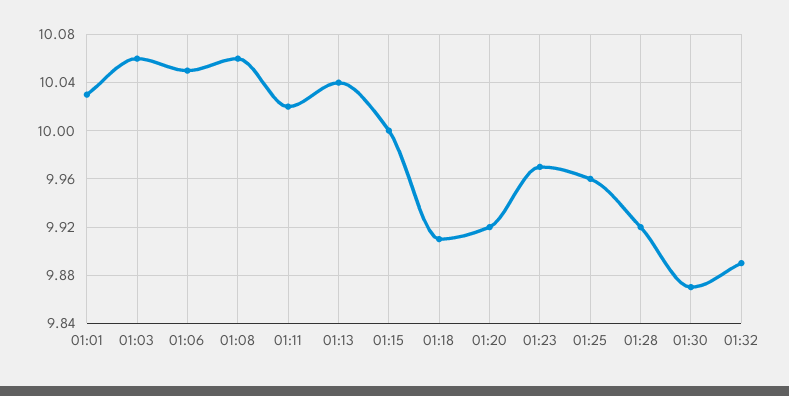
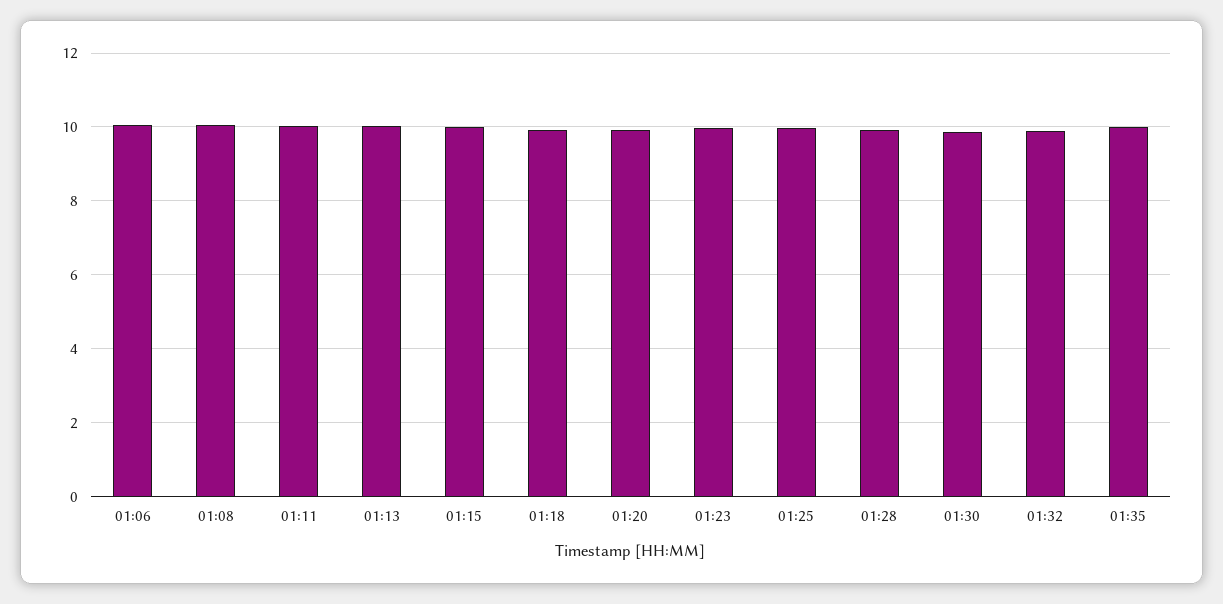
01:01: 10.03 -> none
01:03: 10.06 -> none
01:35: none -> 10

